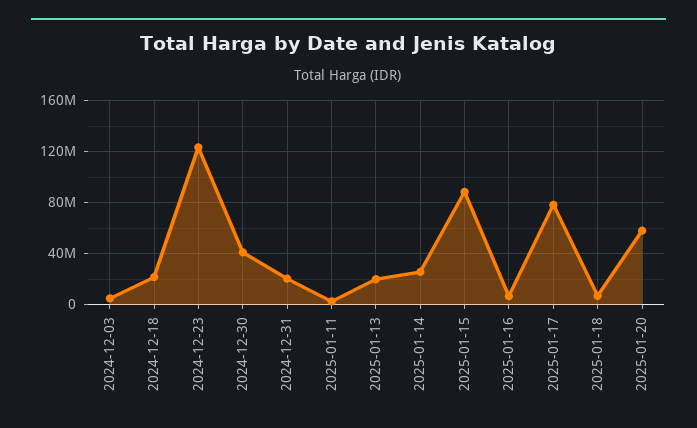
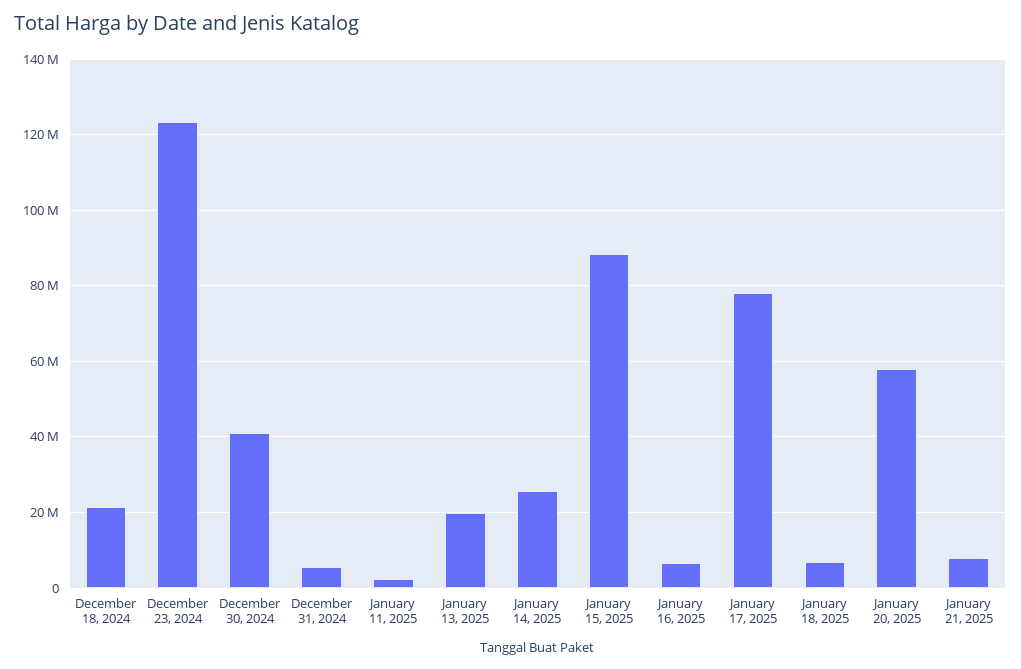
2024-12-03: 5000000 -> none
2024-12-31: 20000000 -> 6000000
January 21, 2025: none -> 8000000

